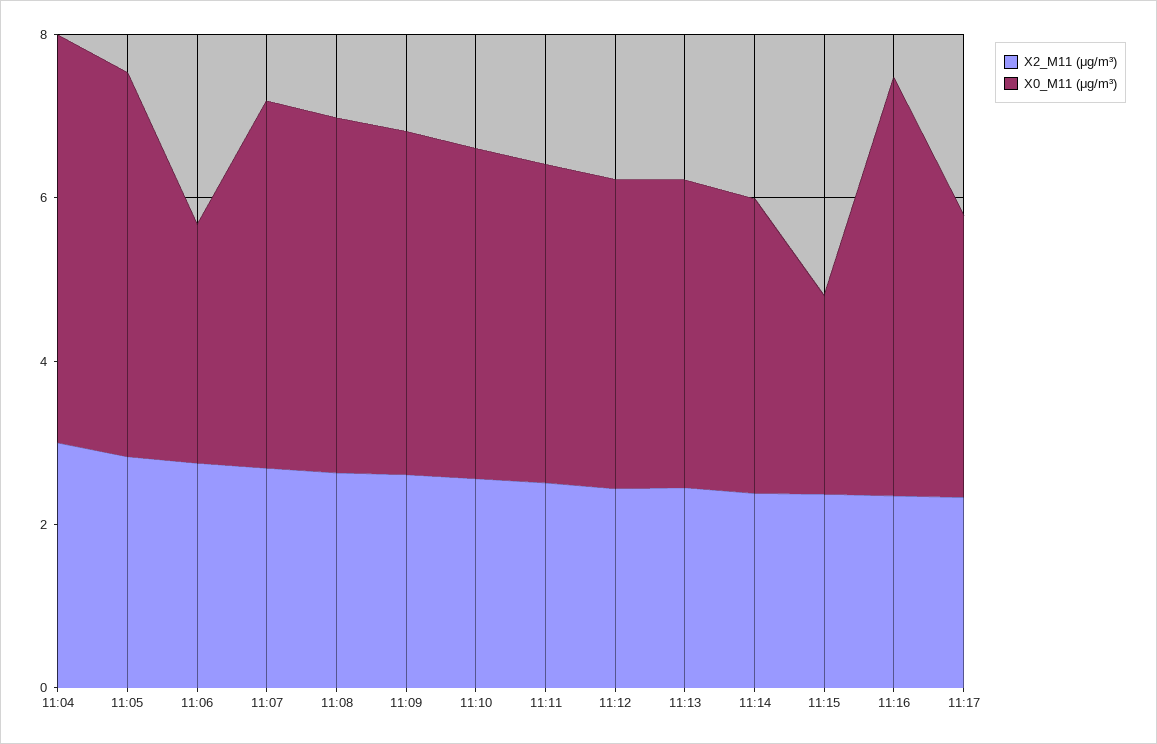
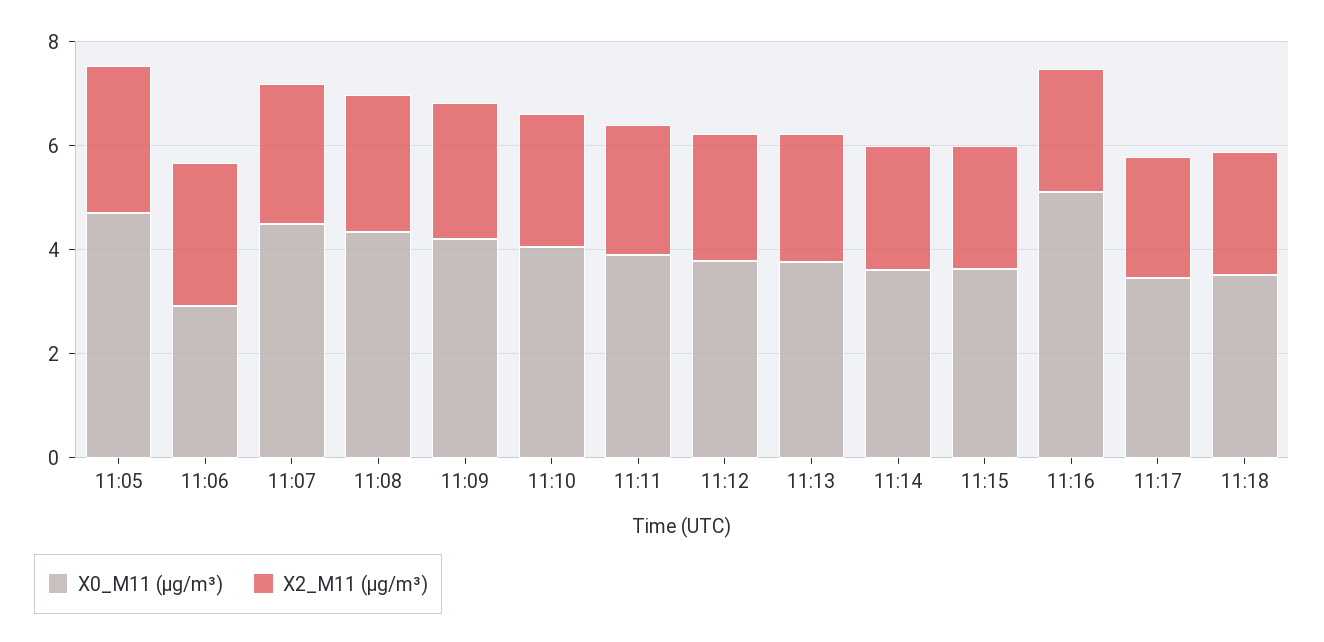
X2_M11 (μg/m³), 11:04: 3 -> none
X0_M11 (μg/m³), 11:04: 5 -> none
X0_M11 (μg/m³), 11:15: 2.5 -> 3.5
X0_M11 (μg/m³), 11:18: none -> 3.5
X2_M11 (μg/m³), 11:18: none -> 2.5

